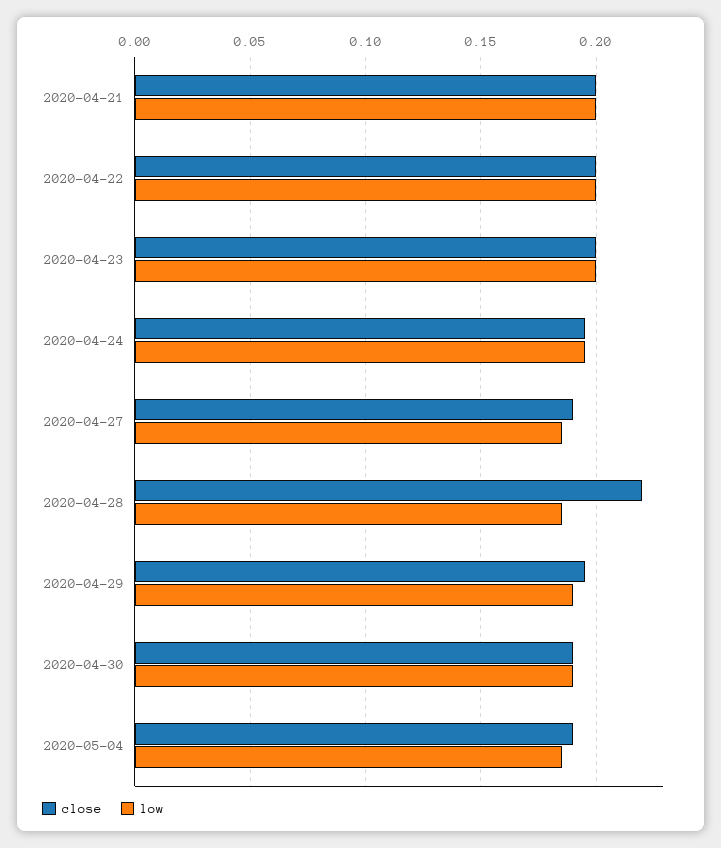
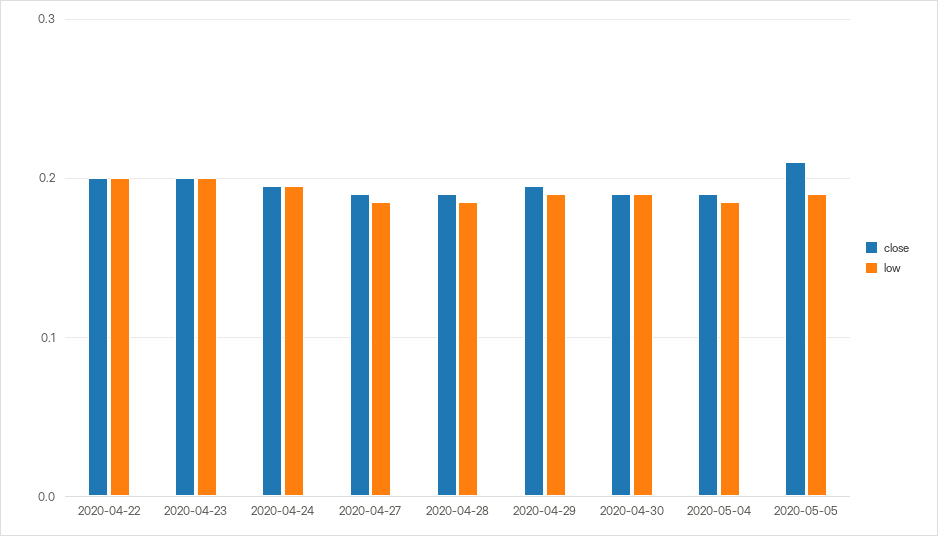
close, 2020-04-21: 0.2 -> none
low, 2020-04-21: 0.2 -> none
close, 2020-04-28: 0.22 -> 0.19
close, 2020-05-05: none -> 0.21
low, 2020-05-05: none -> 0.19

